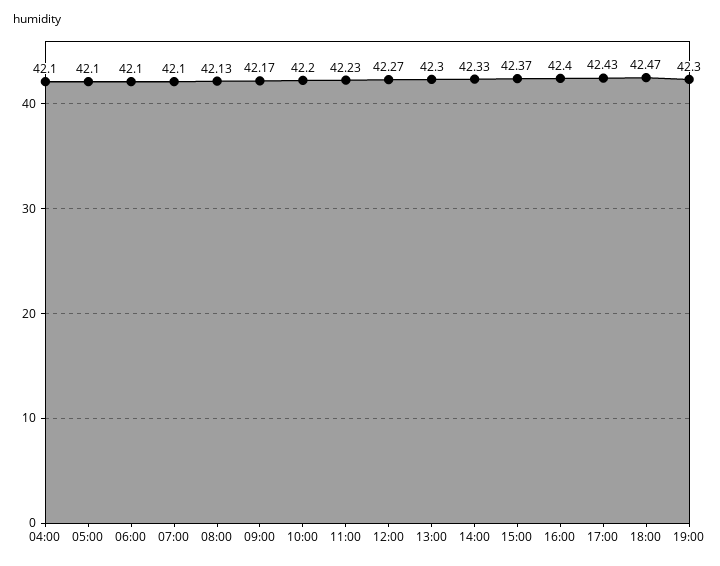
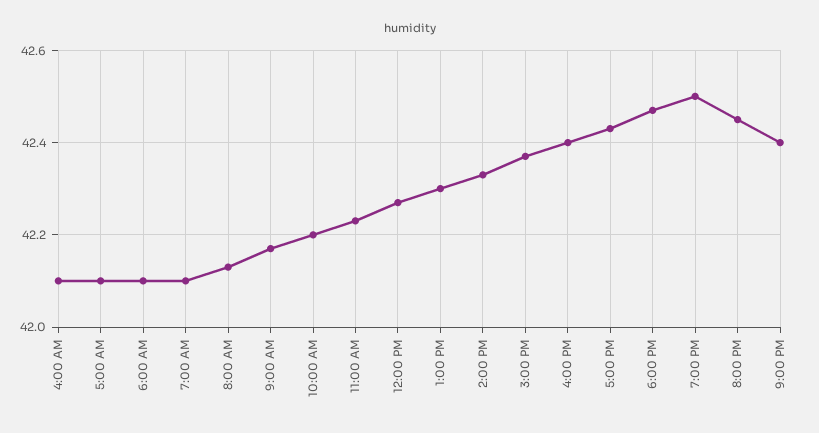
19:00: 42.3 -> 42.5
8:00 PM: none -> 42.45
9:00 PM: none -> 42.4

